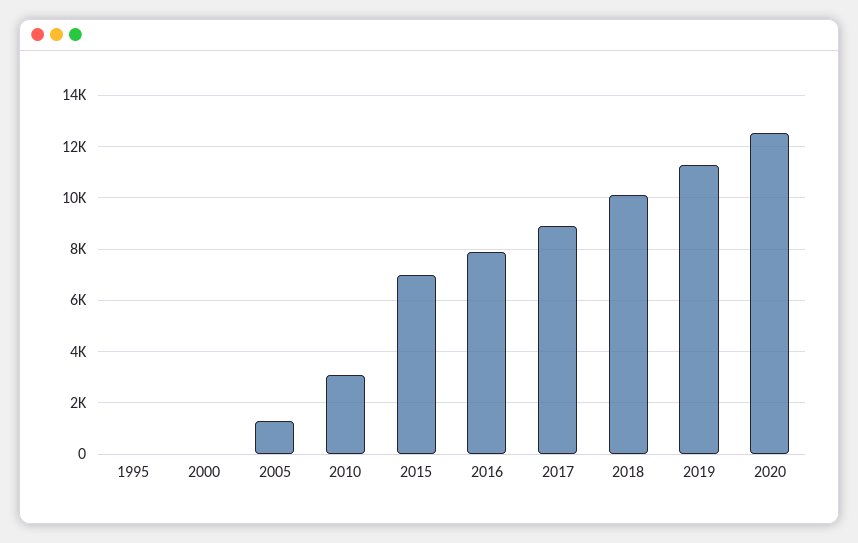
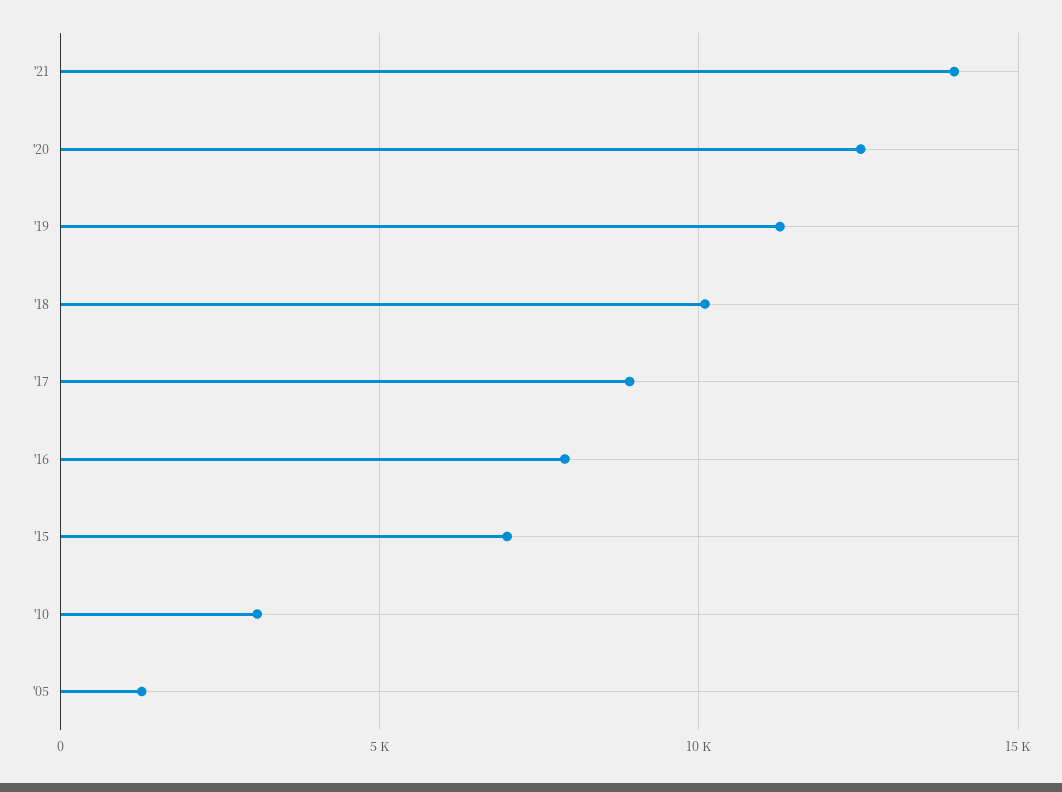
1995: 0 -> none
2000: 0 -> none
'21: none -> 14000

